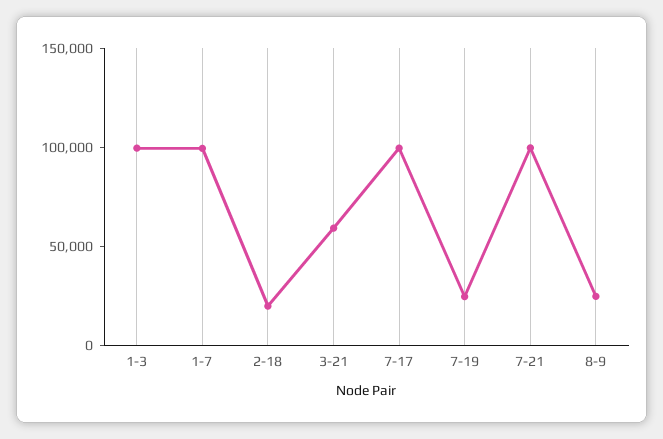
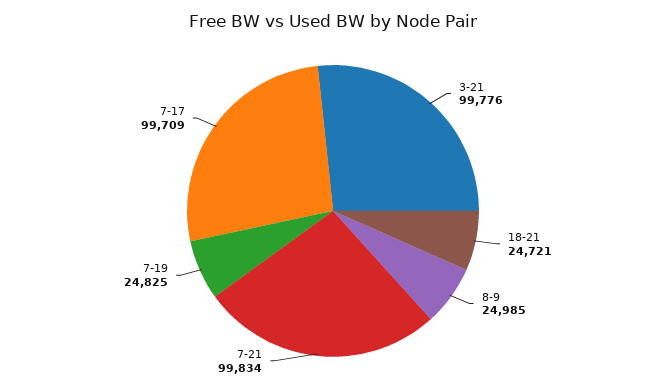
1-3: 100000 -> none
1-7: 100000 -> none
2-18: 20000 -> none
3-21: 60000 -> 99776
18-21: none -> 24721

